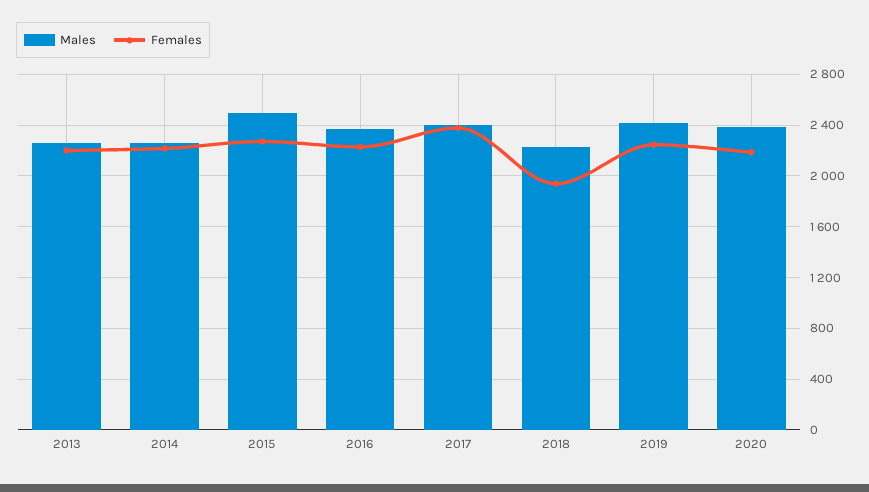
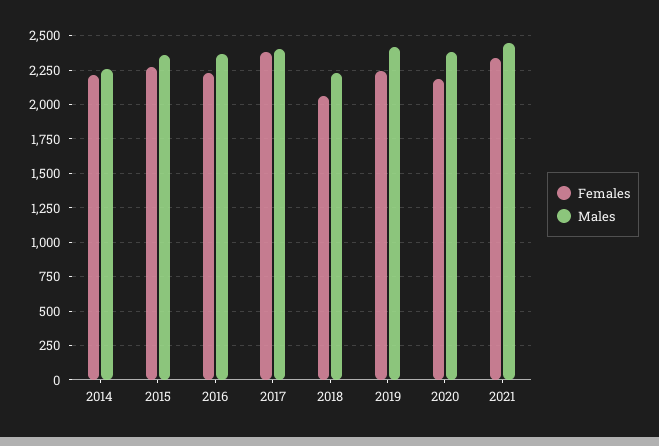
Males, 2013: 2250 -> none
Females, 2013: 2200 -> none
Males, 2015: 2500 -> 2350
Females, 2018: 1950 -> 2050
Females, 2021: none -> 2350
Males, 2021: none -> 2450

